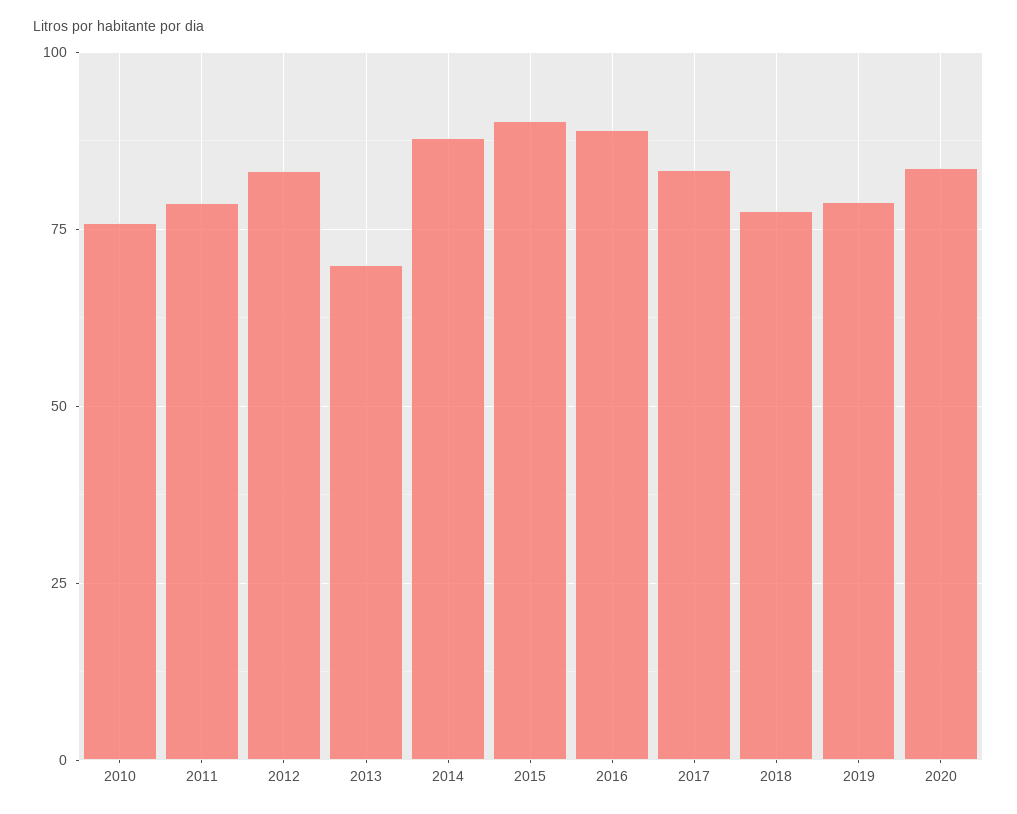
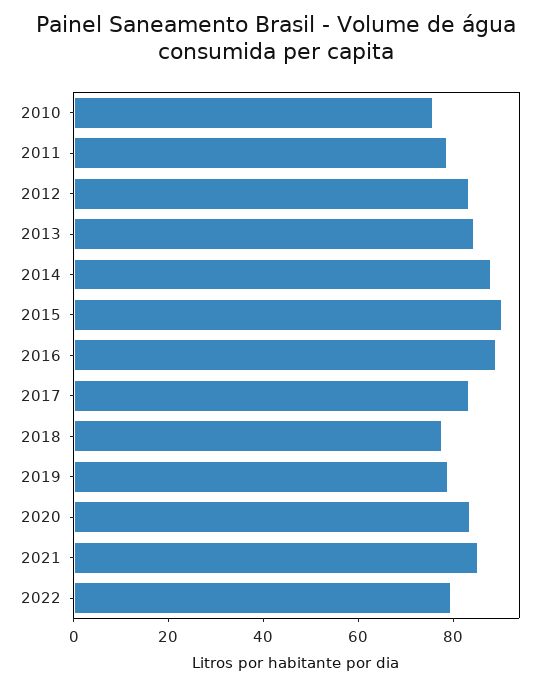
2013: 70 -> 85
2021: none -> 85
2022: none -> 80

